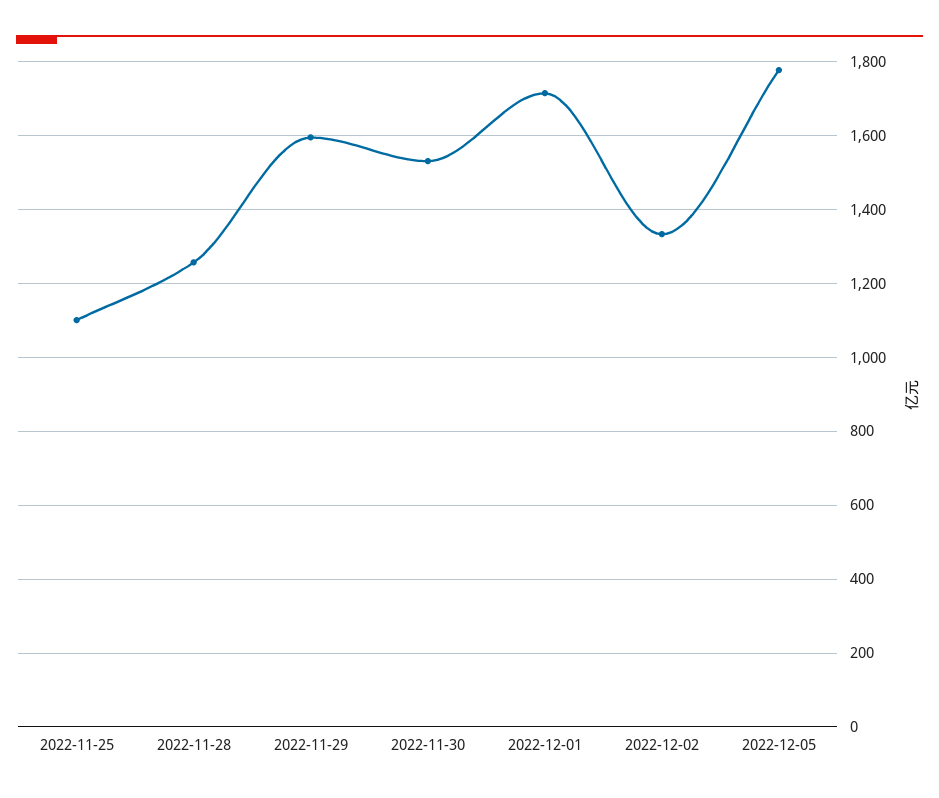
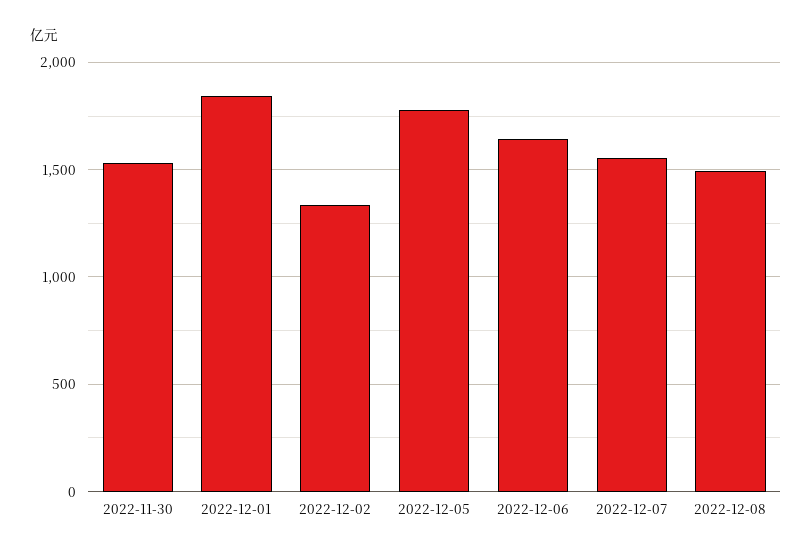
2022-11-25: 1100 -> none
2022-11-28: 1260 -> none
2022-11-29: 1600 -> none
2022-12-01: 1720 -> 1850
2022-12-06: none -> 1650
2022-12-07: none -> 1550
2022-12-08: none -> 1500

